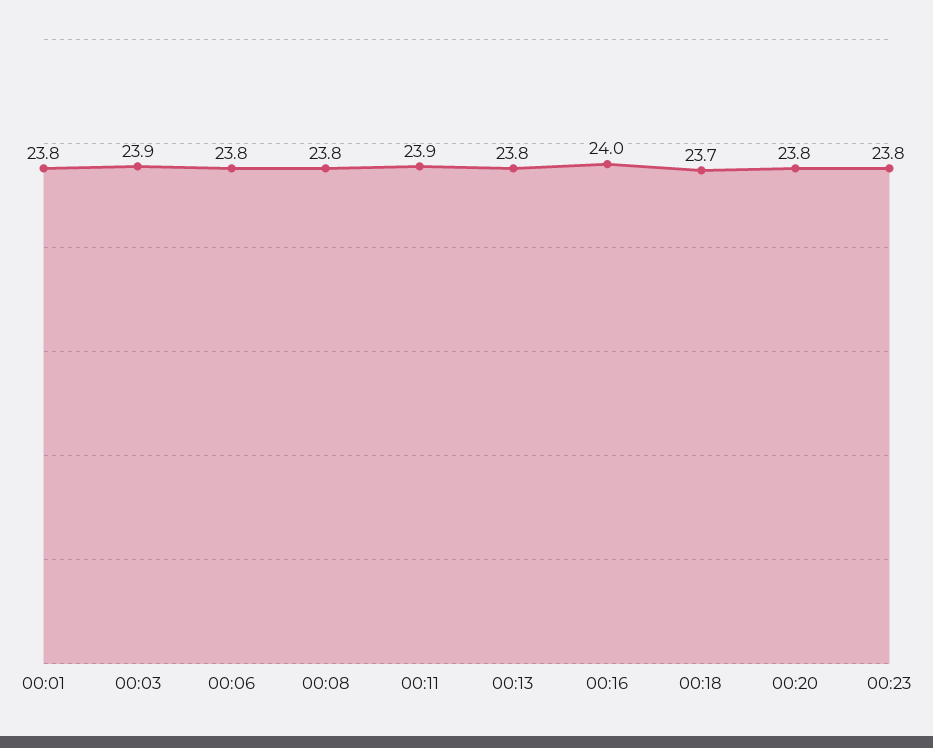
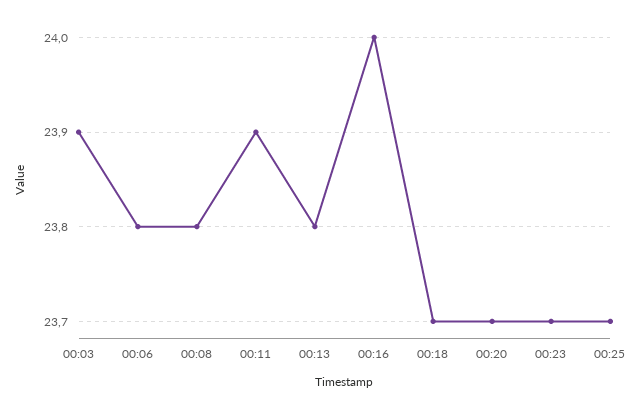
00:01: 23.8 -> none
00:20: 23.8 -> 23.7
00:23: 23.8 -> 23.7
00:25: none -> 23.7

